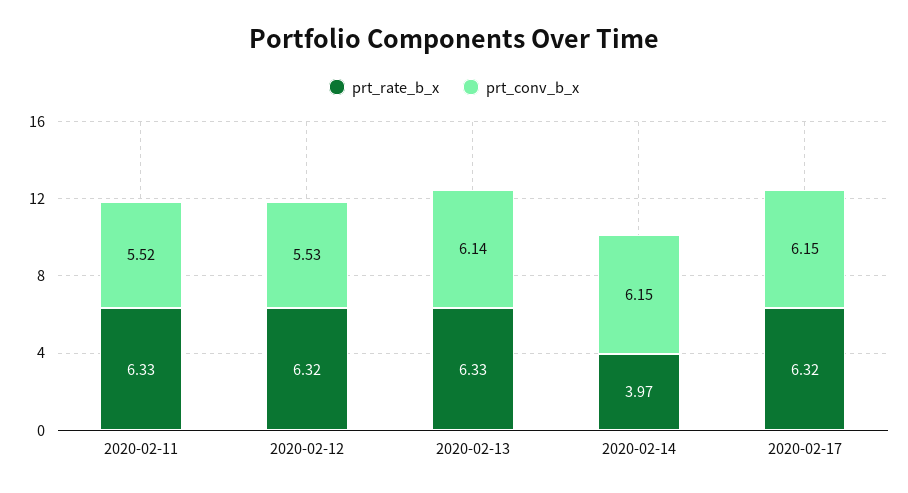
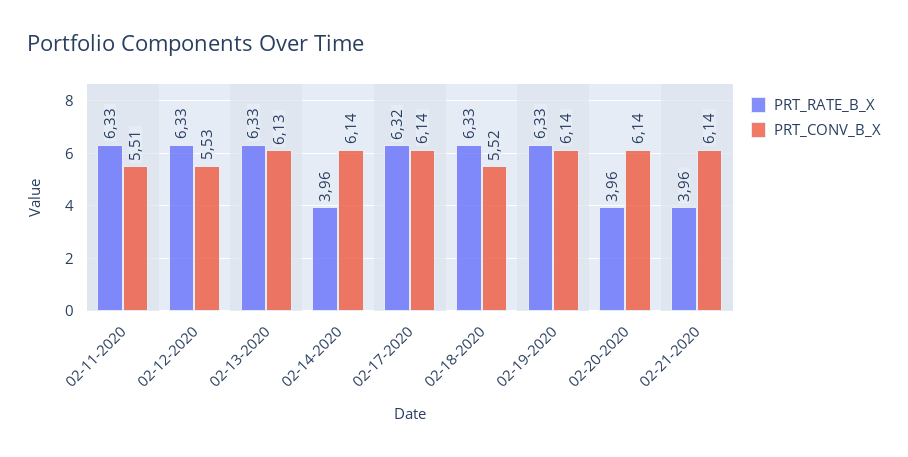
prt_conv_b_x, 2020-02-11: 5.52 -> 5.51
prt_rate_b_x, 2020-02-12: 6.32 -> 6.33
prt_conv_b_x, 2020-02-13: 6.14 -> 6.13
prt_rate_b_x, 2020-02-14: 3.97 -> 3.96
prt_conv_b_x, 2020-02-14: 6.15 -> 6.14
prt_conv_b_x, 2020-02-17: 6.15 -> 6.14
prt_rate_b_x, 02-18-2020: none -> 6.33
prt_conv_b_x, 02-18-2020: none -> 5.52
prt_rate_b_x, 02-19-2020: none -> 6.33
prt_conv_b_x, 02-19-2020: none -> 6.14
prt_rate_b_x, 02-20-2020: none -> 3.96
prt_conv_b_x, 02-20-2020: none -> 6.14
prt_rate_b_x, 02-21-2020: none -> 3.96
prt_conv_b_x, 02-21-2020: none -> 6.14

